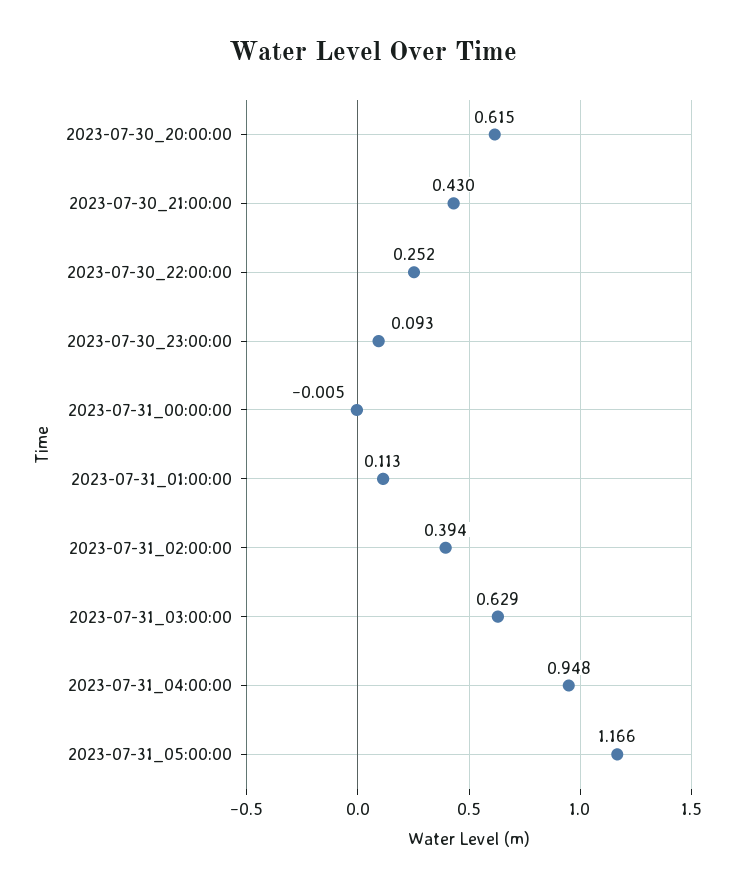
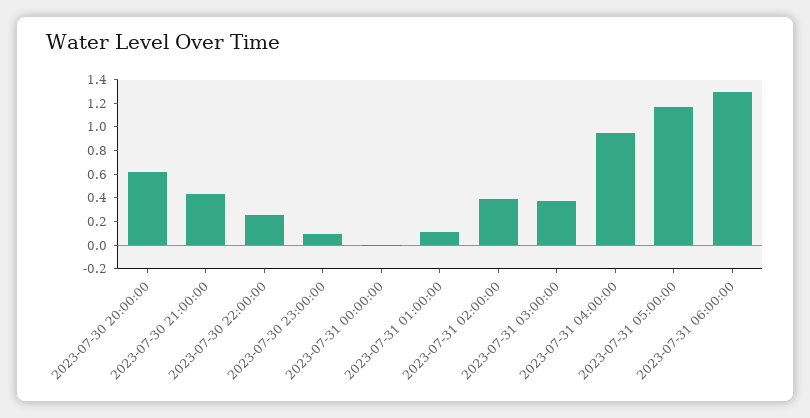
2023-07-31_03:00:00: 0.629 -> 0.4
2023-07-31 06:00:00: none -> 1.3

